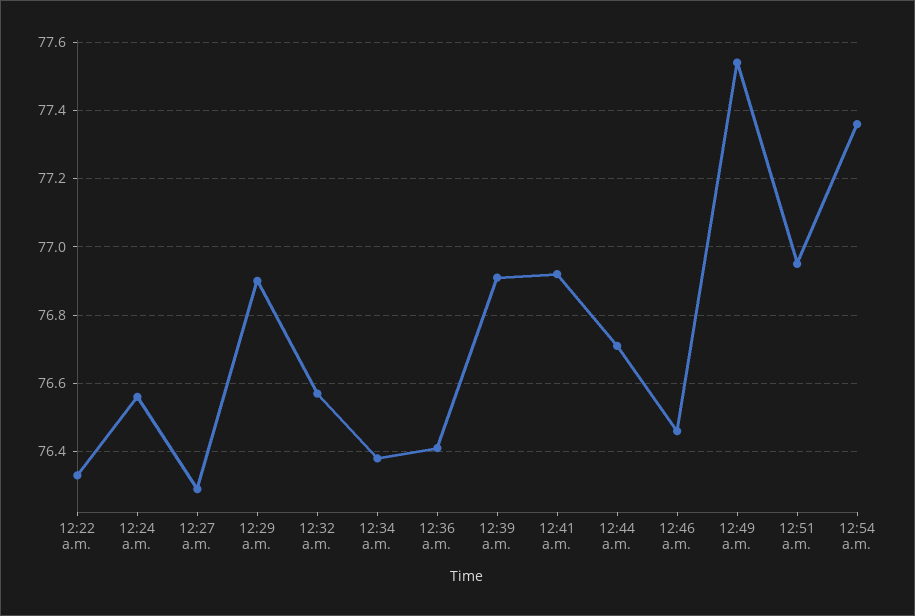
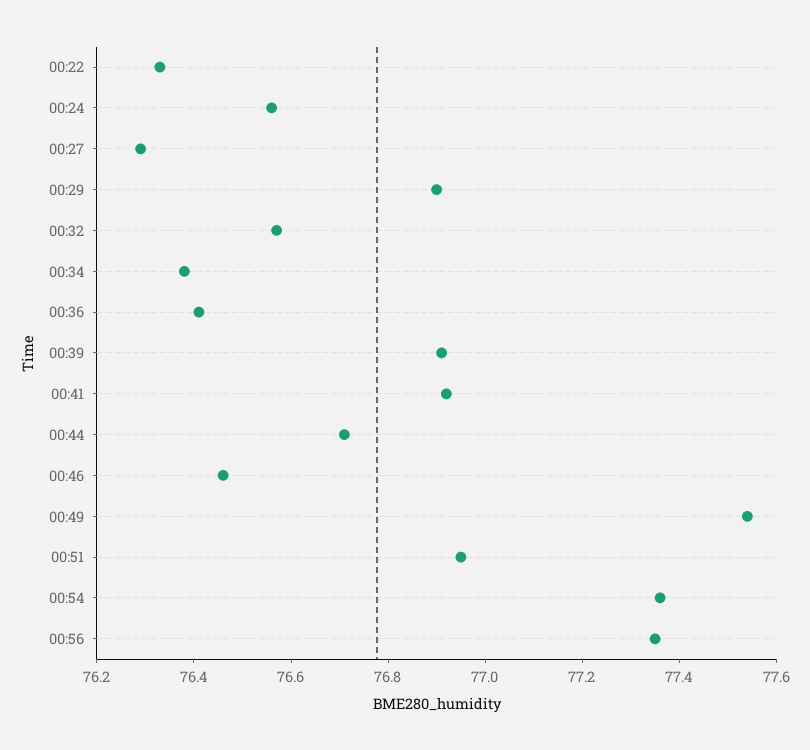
00:56: none -> 77.35

